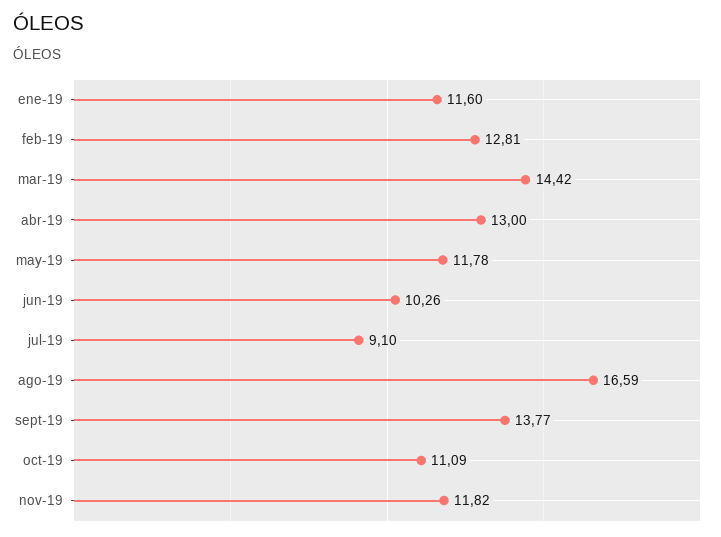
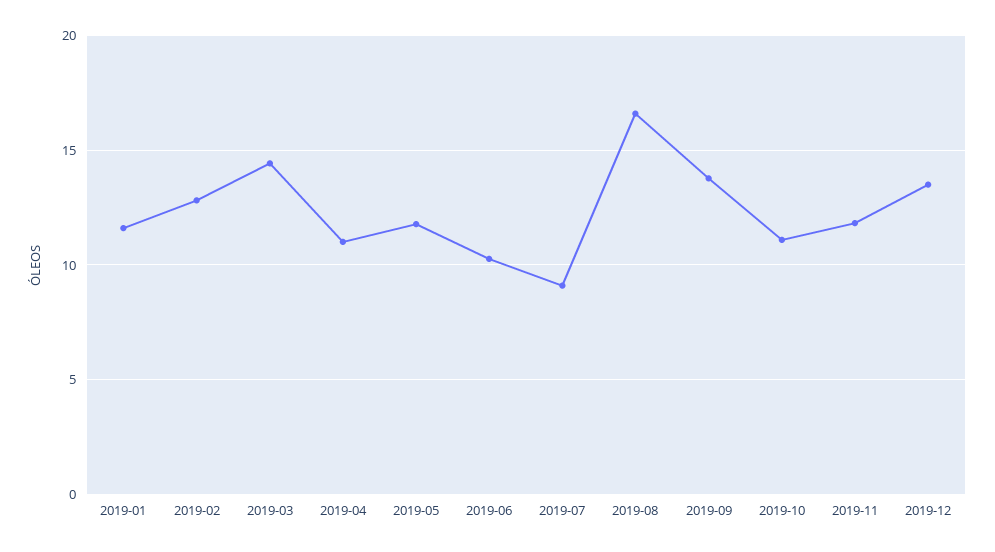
abr-19: 13 -> 11
2019-12: none -> 13.5

